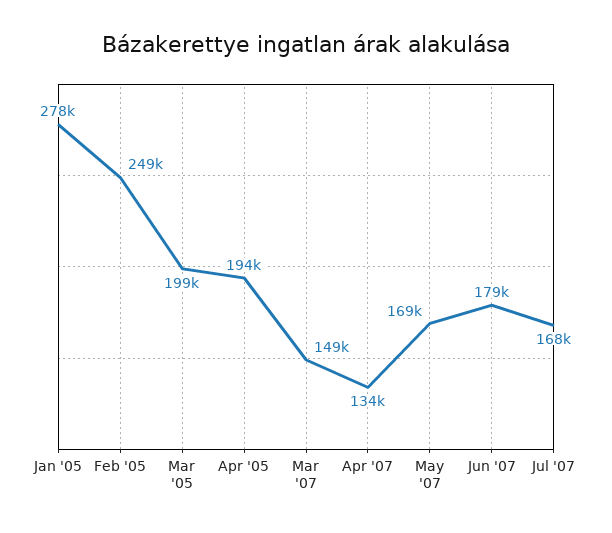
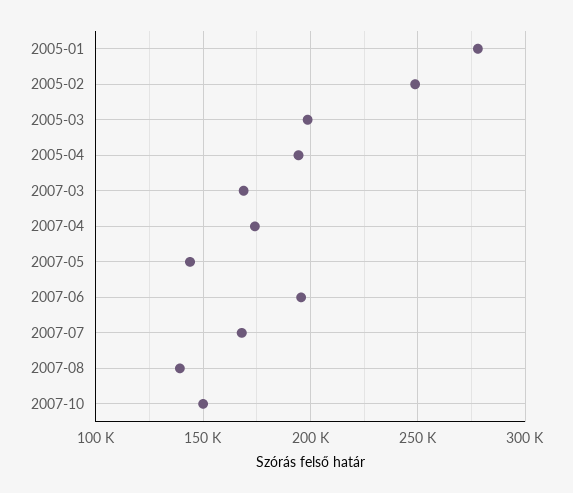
Mar '07: 149000 -> 170000
Apr '07: 134000 -> 175000
May '07: 169000 -> 145000
Jun '07: 179000 -> 195000
2007-08: none -> 140000
2007-10: none -> 150000

